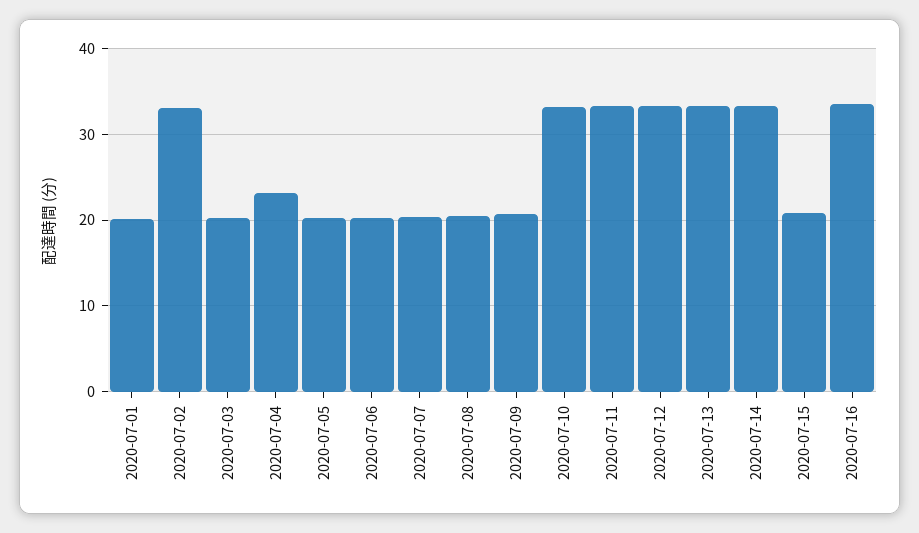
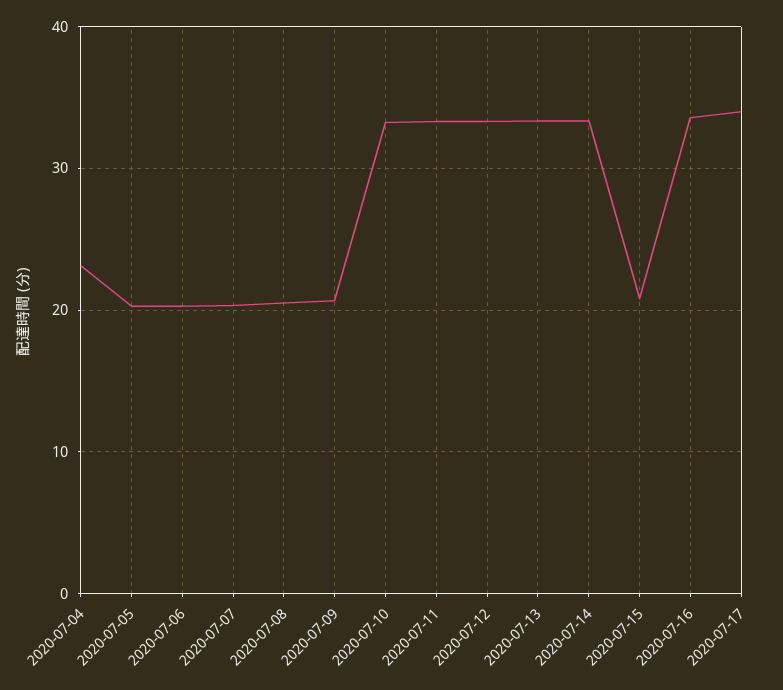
2020-07-01: 20 -> none
2020-07-02: 33 -> none
2020-07-03: 20 -> none
2020-07-17: none -> 34

